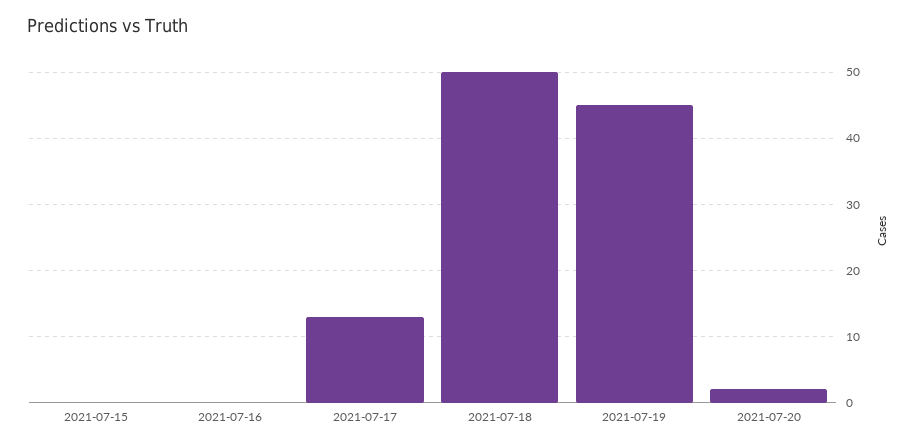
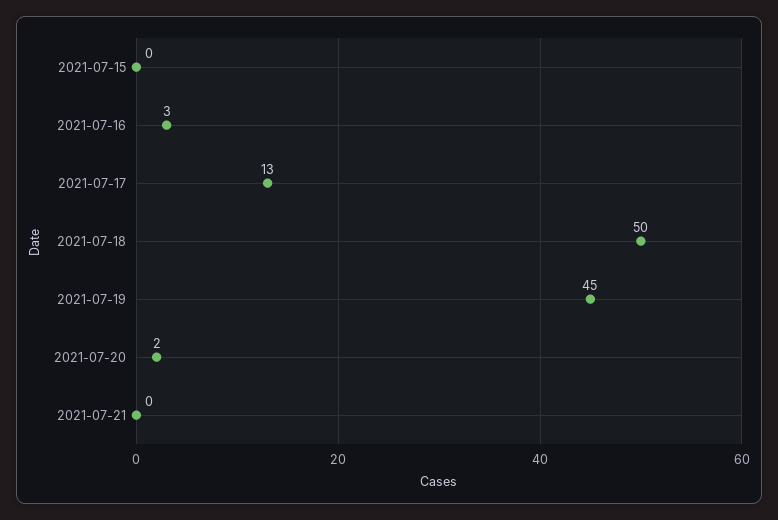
2021-07-16: 0 -> 3
2021-07-21: none -> 0

